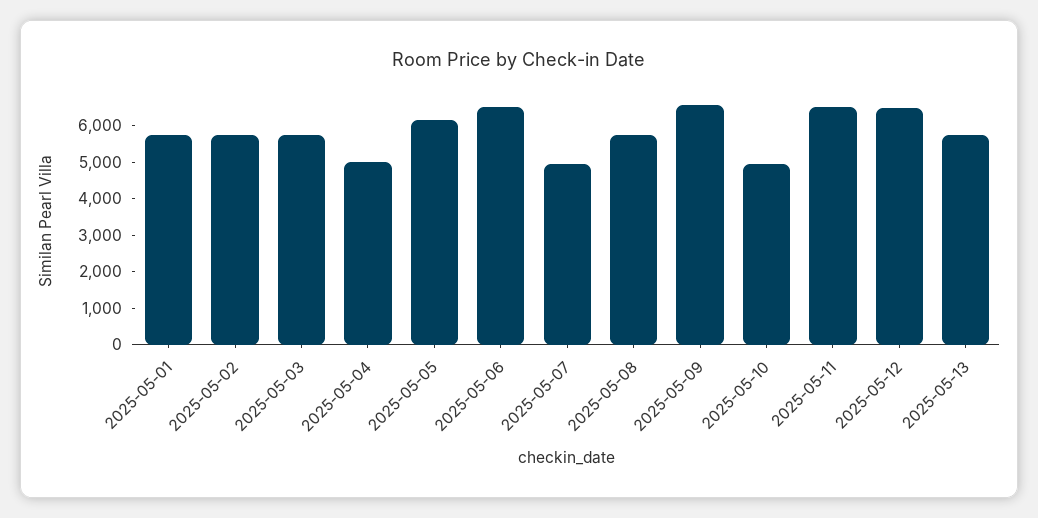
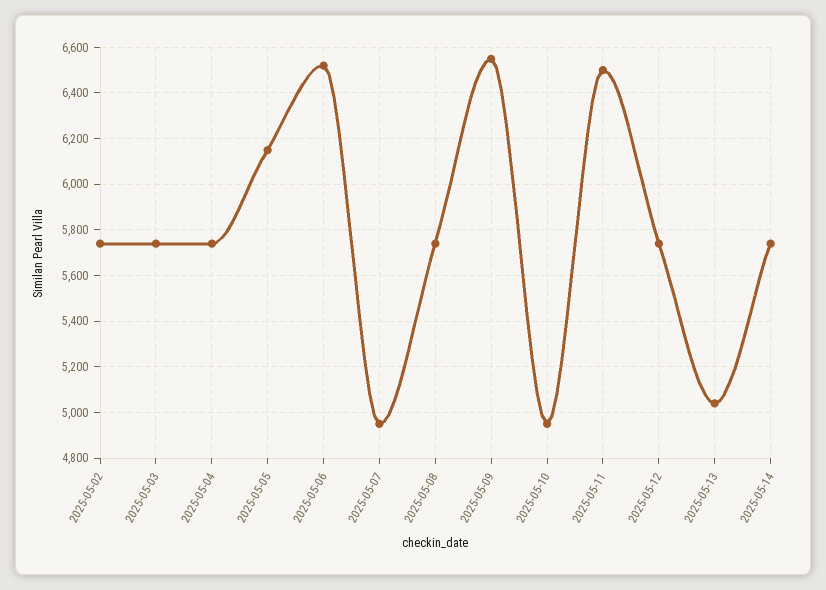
2025-05-01: 5750 -> none
2025-05-04: 5000 -> 5750
2025-05-12: 6500 -> 5750
2025-05-13: 5750 -> 5050
2025-05-14: none -> 5750

